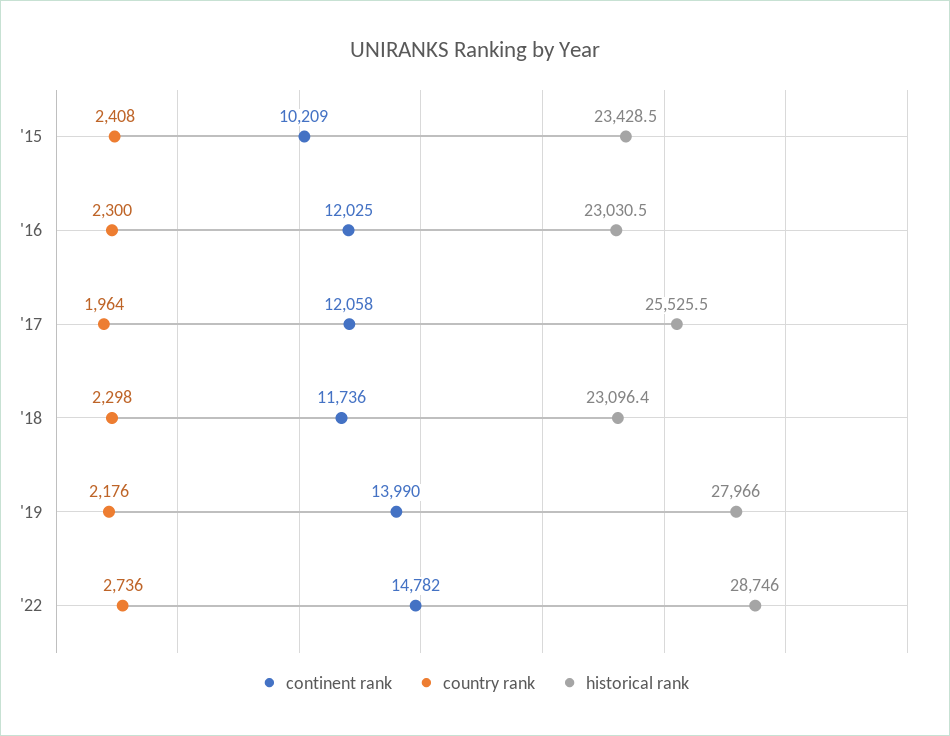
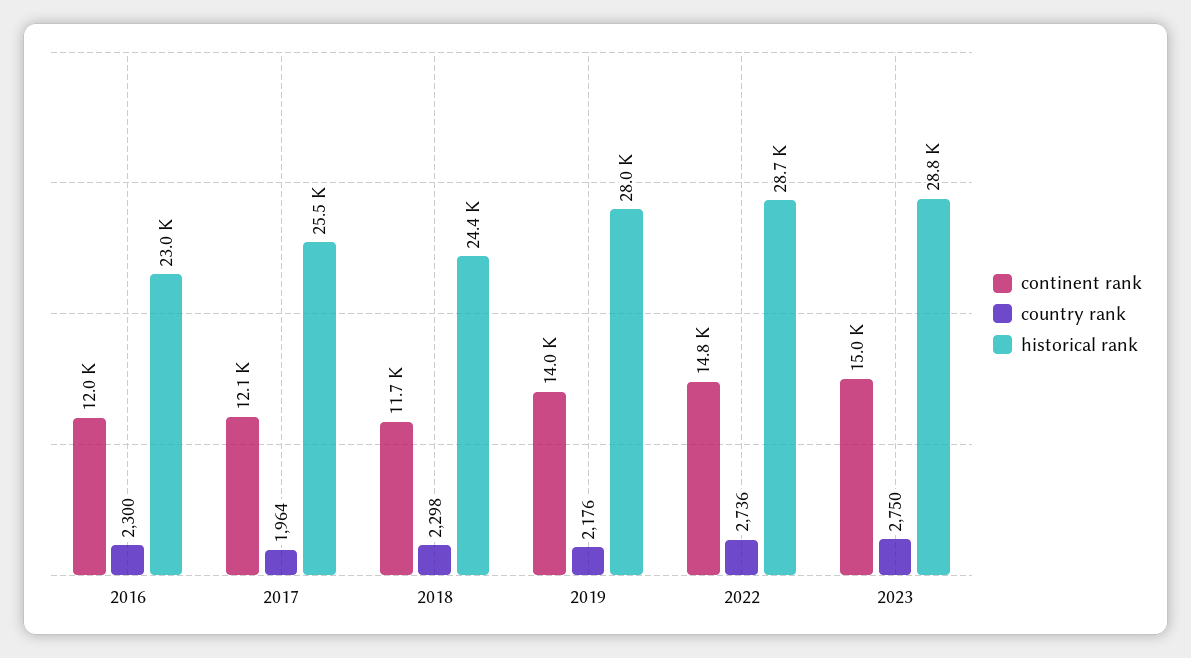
continent rank, '15: 10209 -> none
country rank, '15: 2408 -> none
historical rank, '15: 23428.5 -> none
historical rank, '18: 23096.4 -> 24400
continent rank, 2023: none -> 15000
country rank, 2023: none -> 2750
historical rank, 2023: none -> 28800

